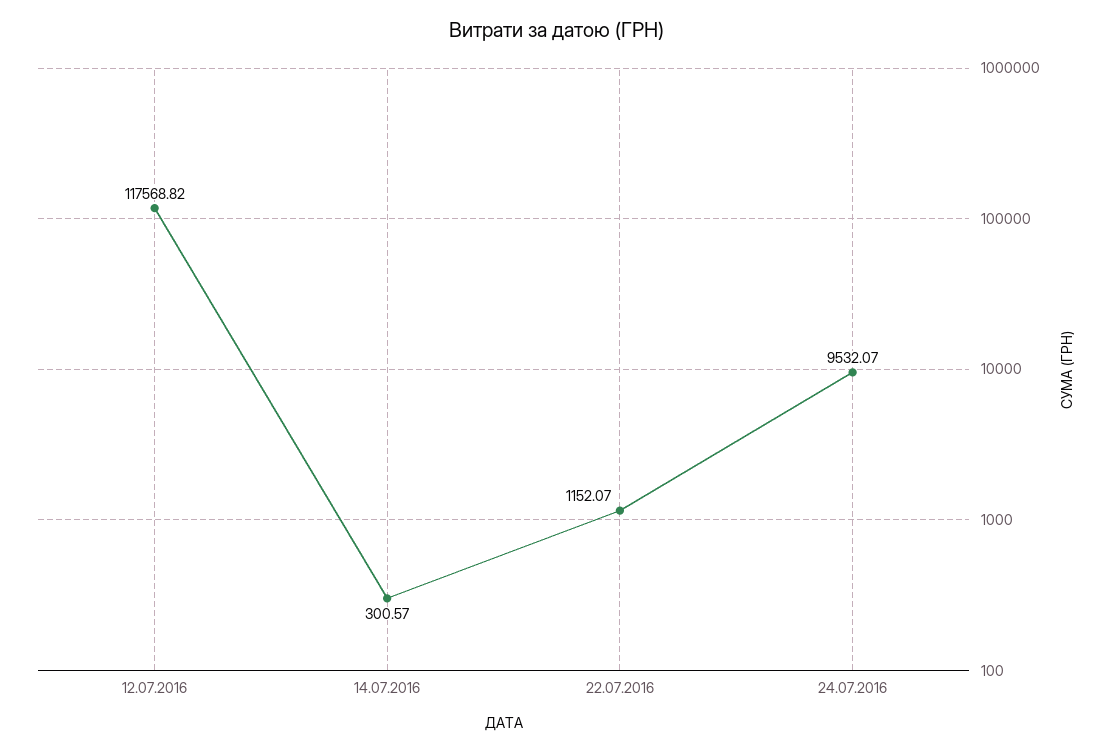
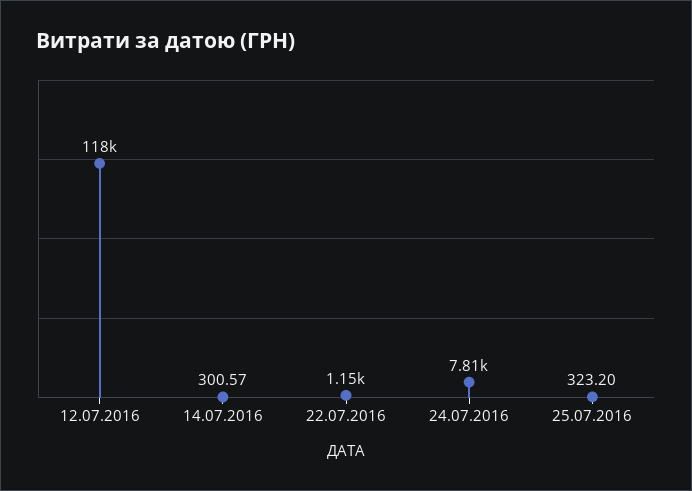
24.07.2016: 9532.07 -> 7810
25.07.2016: none -> 323.2

